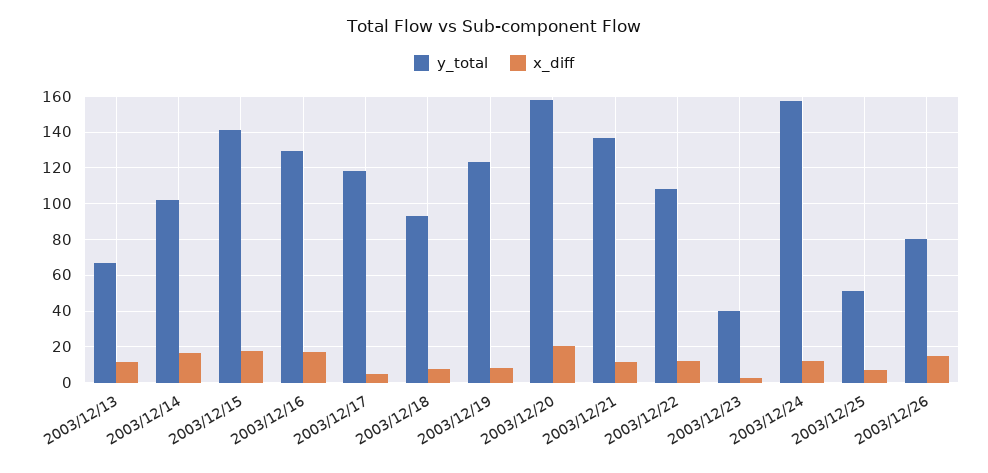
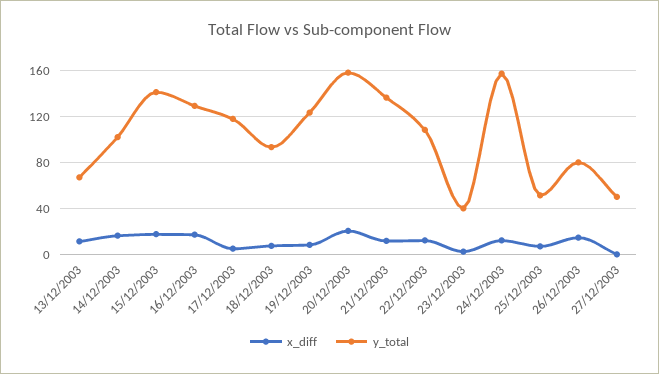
x_diff, 27/12/2003: none -> 0
y_total, 27/12/2003: none -> 50

